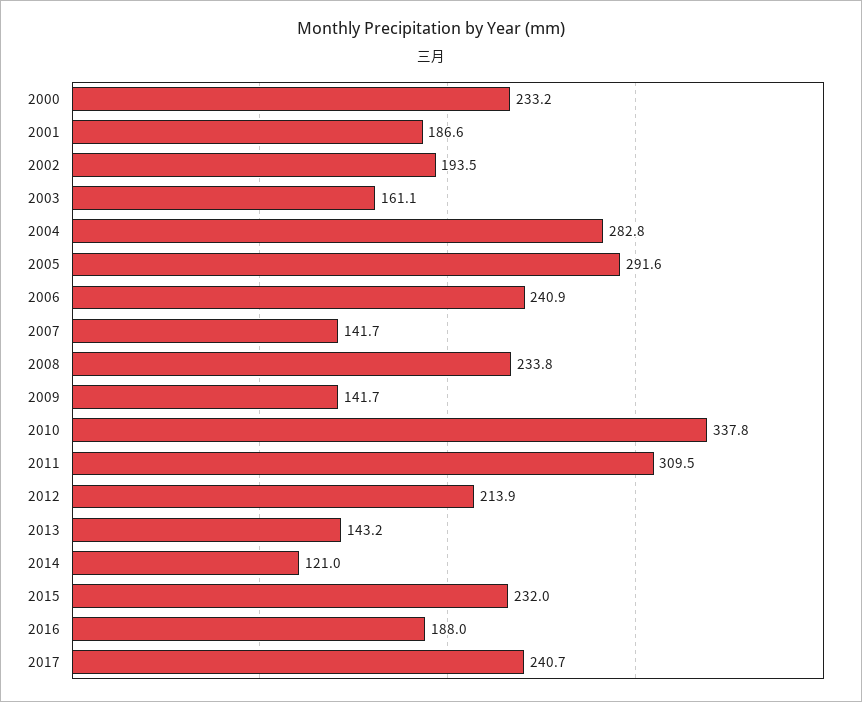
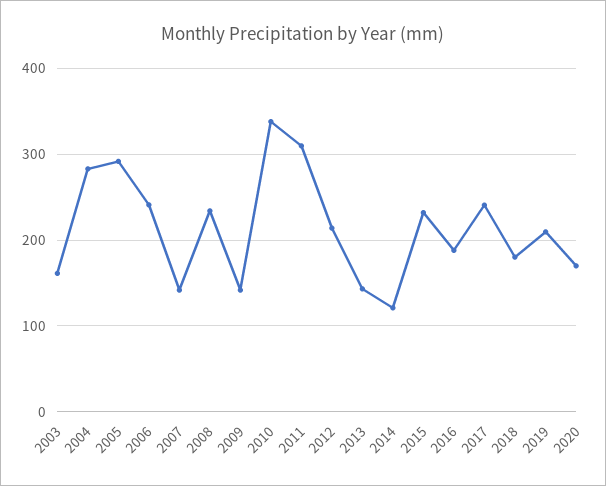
2000: 233.2 -> none
2001: 186.6 -> none
2002: 193.5 -> none
2018: none -> 180
2019: none -> 210
2020: none -> 170

